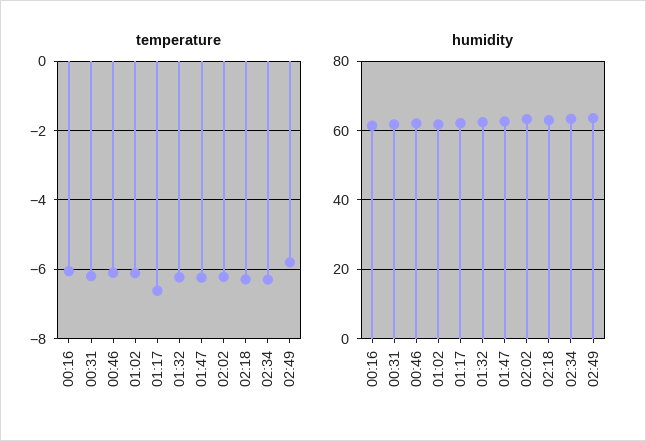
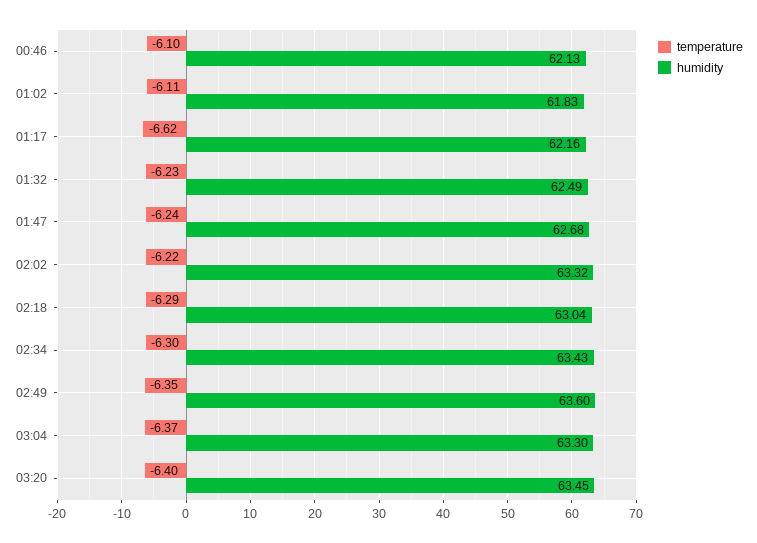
temperature, 00:16: -6 -> none
temperature, 00:31: -6.2 -> none
temperature, 02:49: -5.8 -> -6.35
humidity, 00:16: 62 -> none
humidity, 00:31: 62 -> none
temperature, 03:04: none -> -6.37
humidity, 03:04: none -> 63.3
temperature, 03:20: none -> -6.4
humidity, 03:20: none -> 63.45

